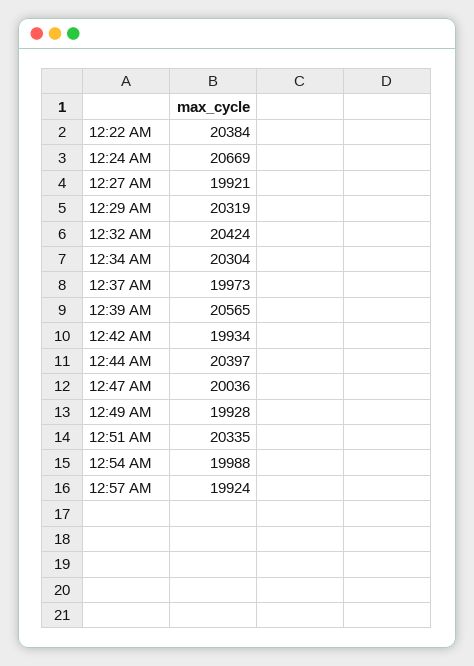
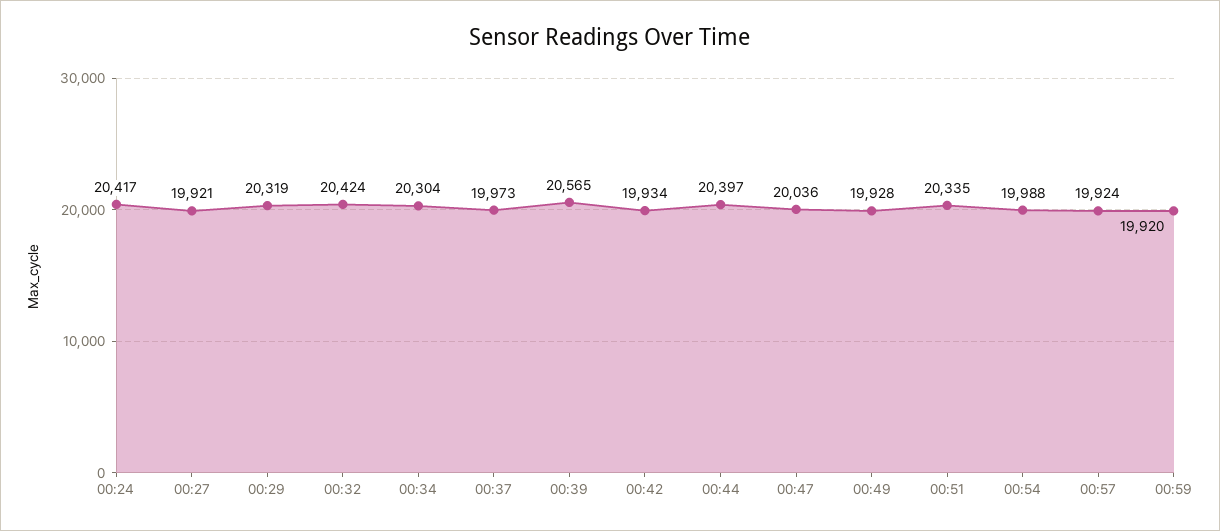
12:22 AM: 20384 -> none
12:24 AM: 20669 -> 20417
00:59: none -> 19920

